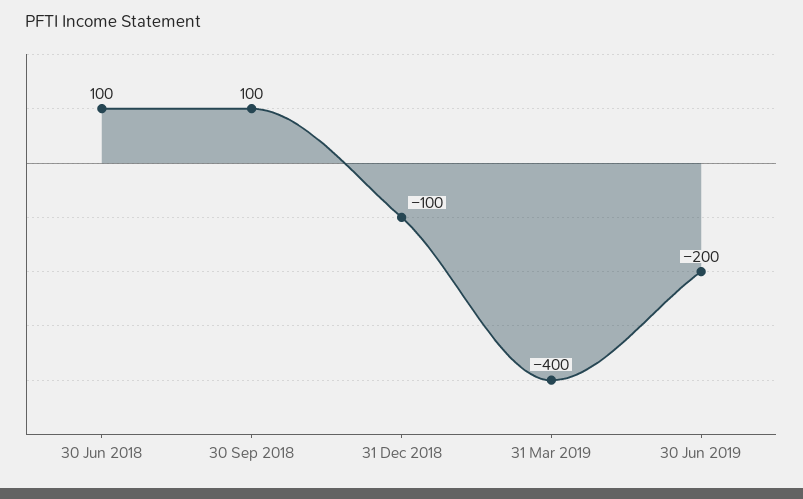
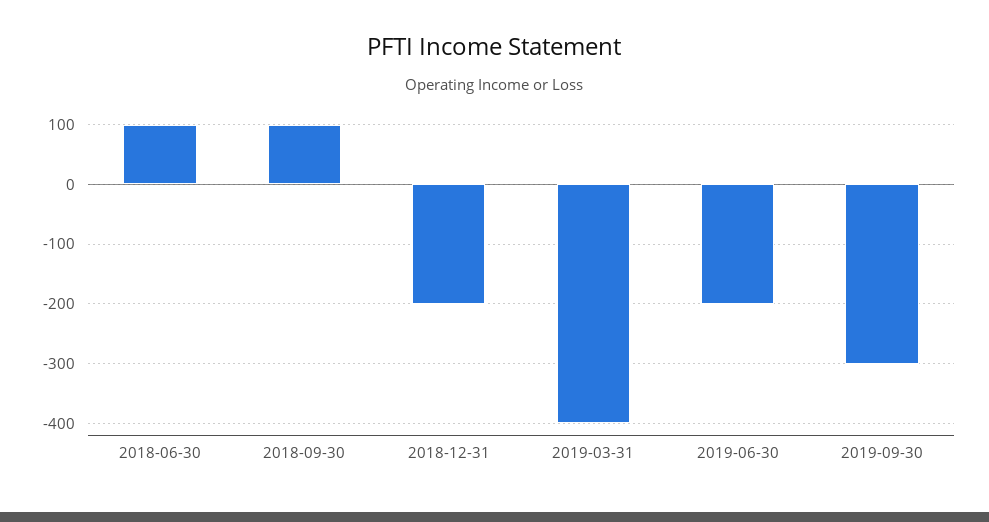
31 Dec 2018: -100 -> -200
2019-09-30: none -> -300

